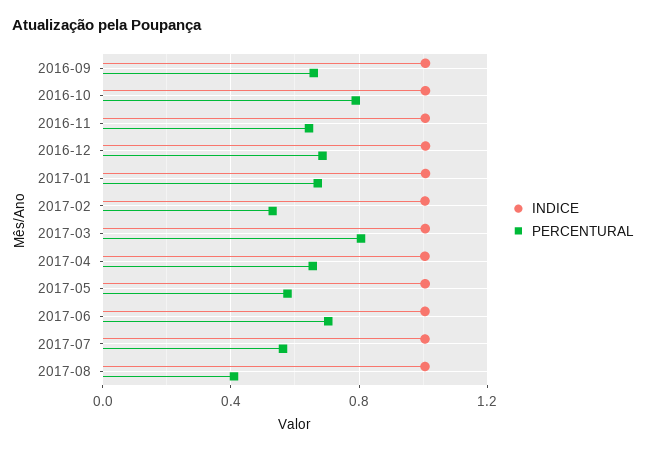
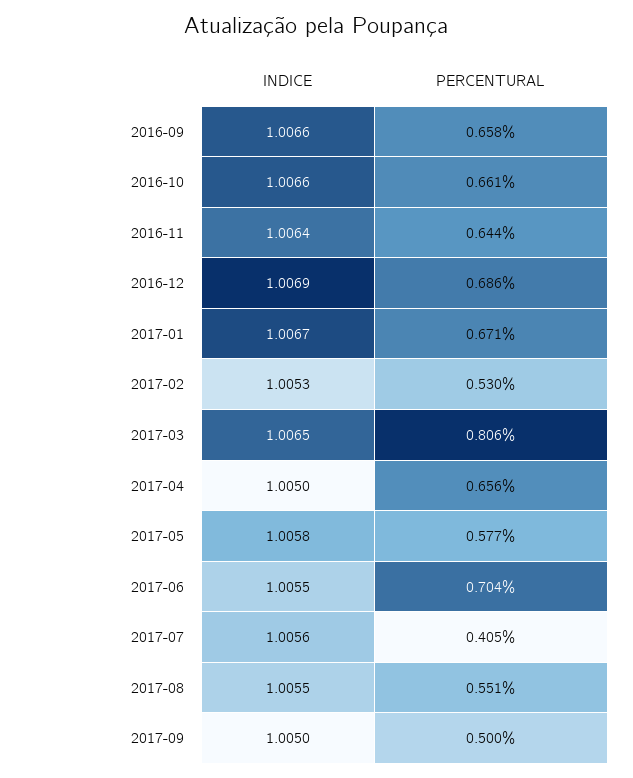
PERCENTURAL, 2016-10: 0.8 -> 0.661
PERCENTURAL, 2017-07: 0.55 -> 0.405
PERCENTURAL, 2017-08: 0.4 -> 0.551
INDICE, 2017-09: none -> 1.005
PERCENTURAL, 2017-09: none -> 0.5

